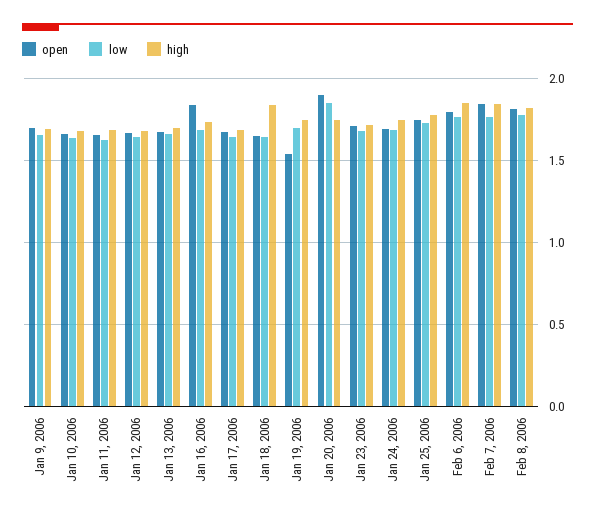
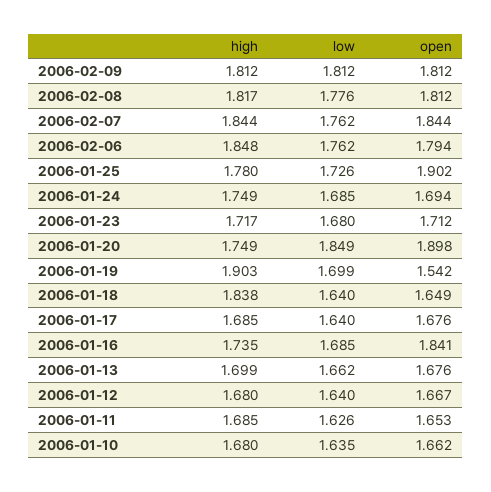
open, Jan 9, 2006: 1.7 -> none
low, Jan 9, 2006: 1.65 -> none
high, Jan 9, 2006: 1.7 -> none
high, Jan 19, 2006: 1.75 -> 1.903
open, Jan 25, 2006: 1.75 -> 1.902
high, 2006-02-09: none -> 1.812
low, 2006-02-09: none -> 1.812
open, 2006-02-09: none -> 1.812

